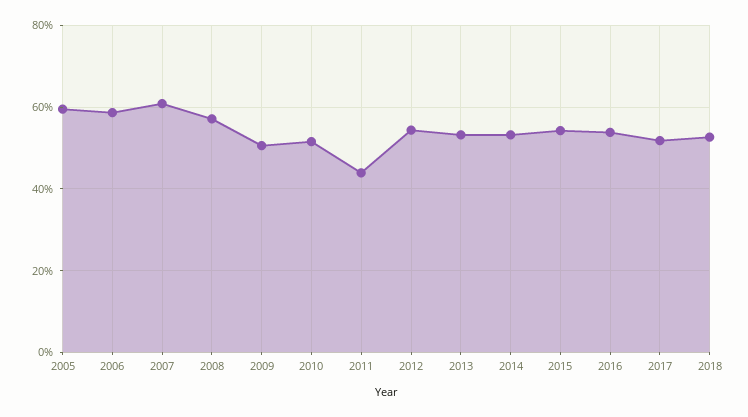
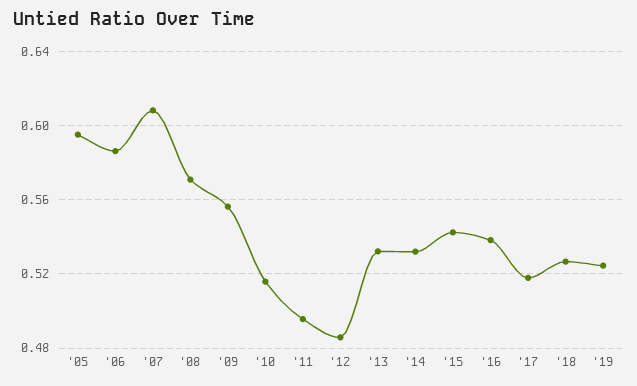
2009: 0.5 -> 0.555
2011: 0.44 -> 0.495
2012: 0.54 -> 0.485
'19: none -> 0.525

